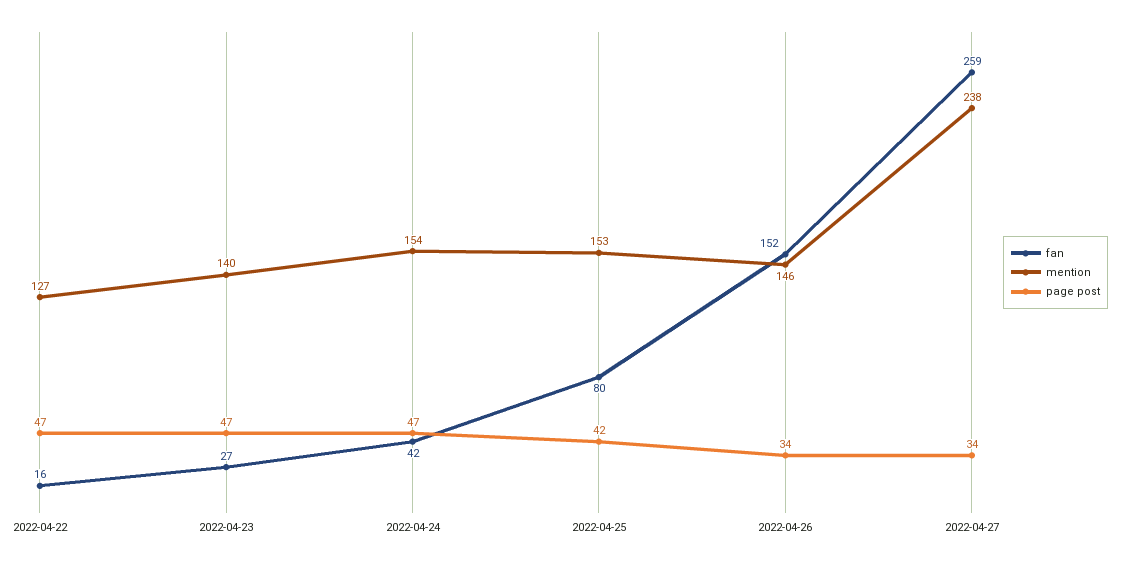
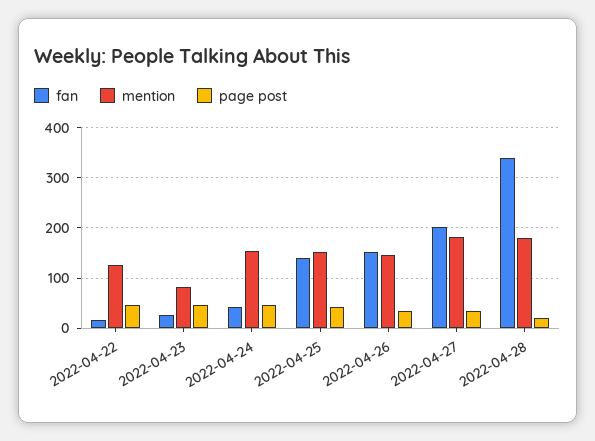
mention, 2022-04-23: 140 -> 80
fan, 2022-04-25: 80 -> 140
fan, 2022-04-27: 259 -> 200
mention, 2022-04-27: 238 -> 180
fan, 2022-04-28: none -> 340
mention, 2022-04-28: none -> 180
page post, 2022-04-28: none -> 20

